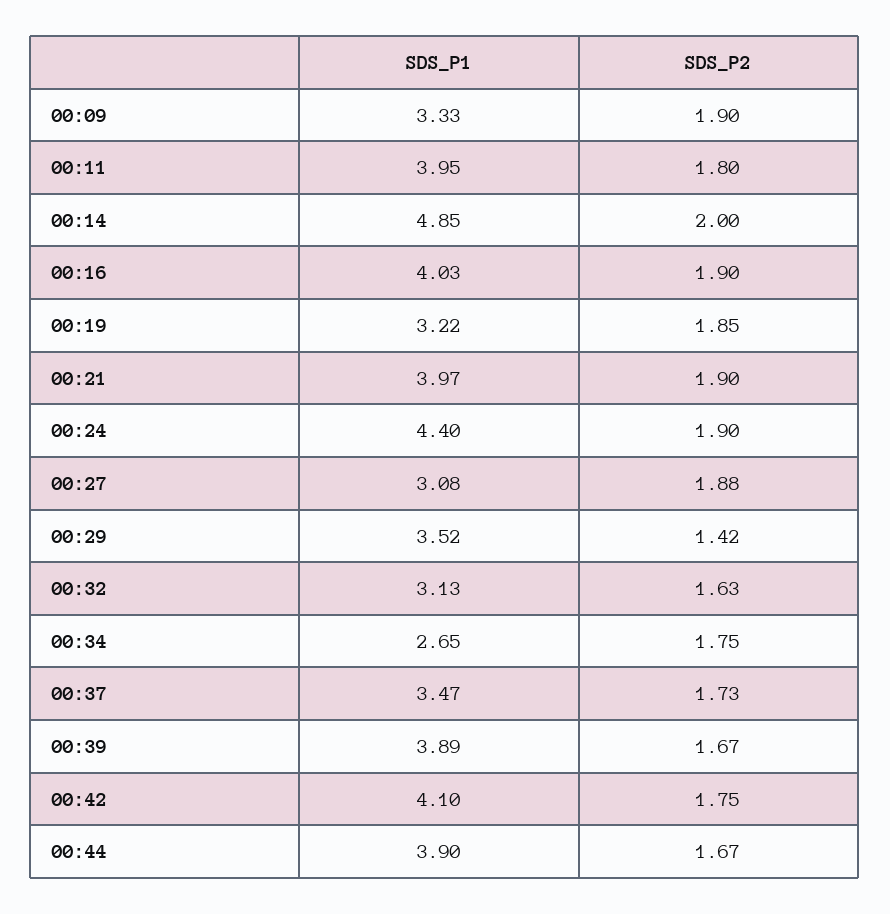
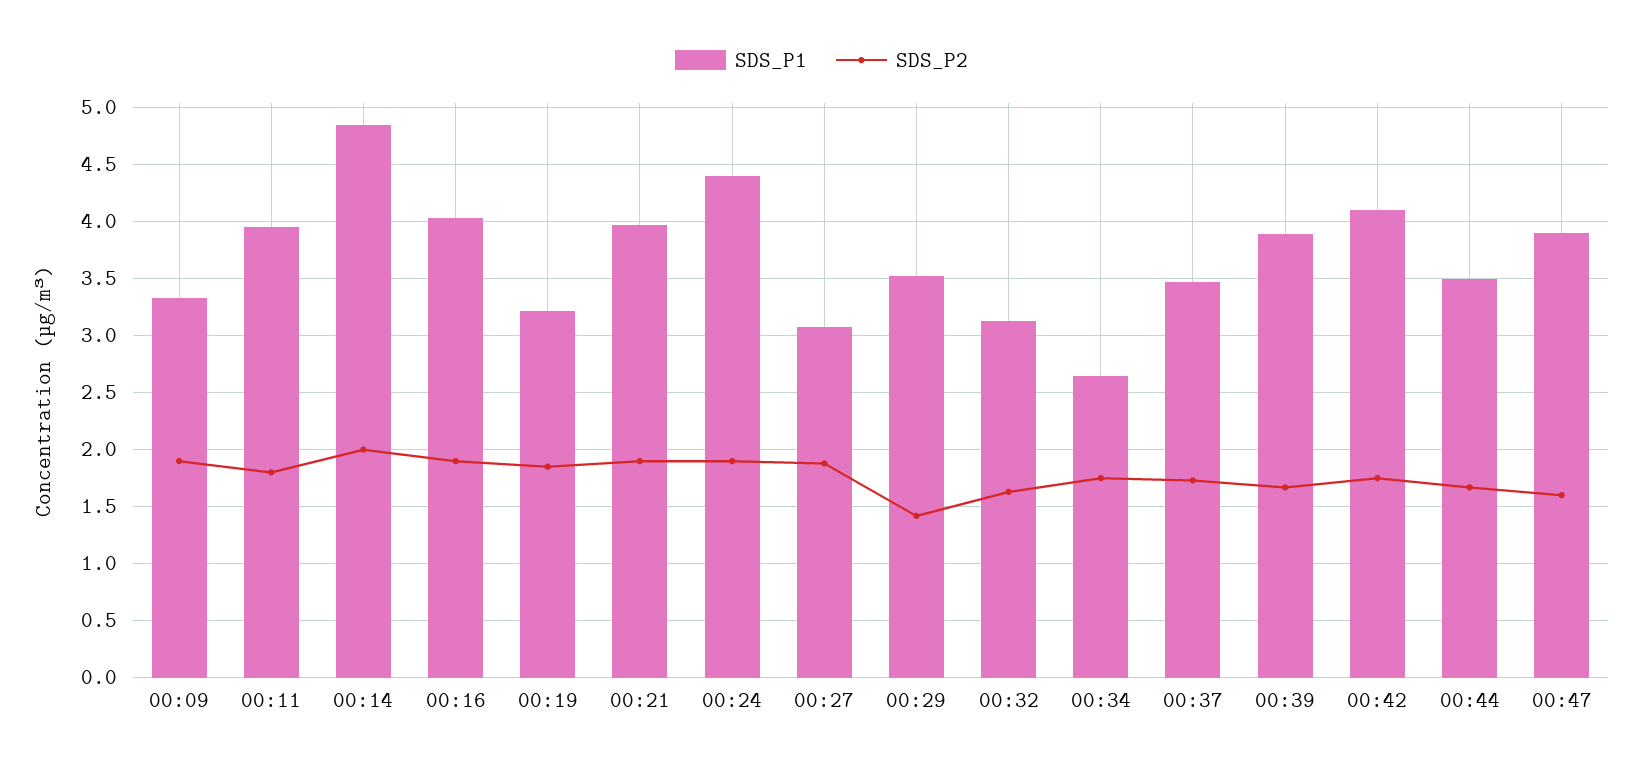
SDS_P1, 00:44: 3.9 -> 3.5
SDS_P1, 00:47: none -> 3.9
SDS_P2, 00:47: none -> 1.6

